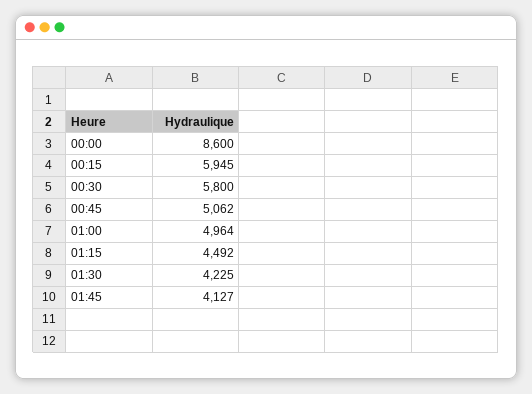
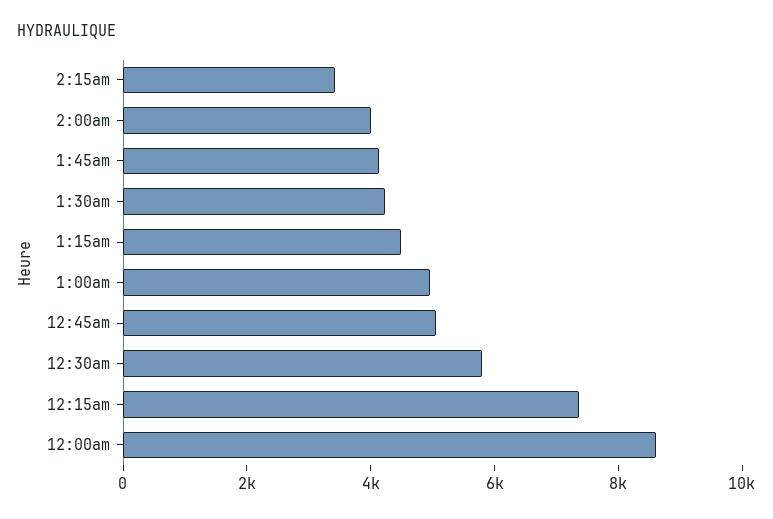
00:15: 5945 -> 7500
2:15am: none -> 3500
2:00am: none -> 4000

